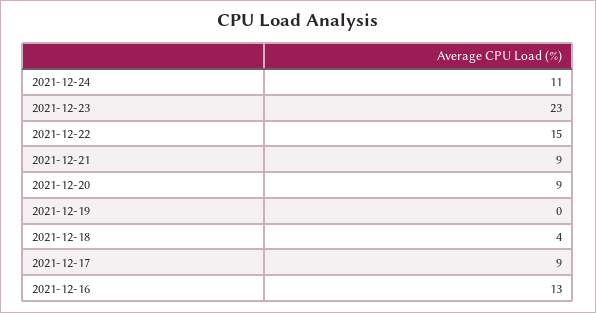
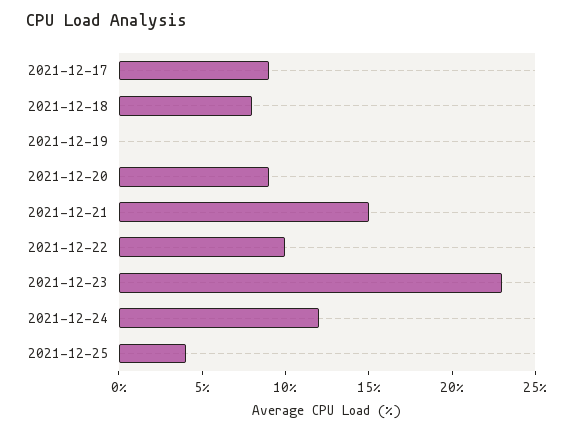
2021-12-24: 11 -> 12
2021-12-22: 15 -> 10
2021-12-21: 9 -> 15
2021-12-18: 4 -> 8
2021-12-16: 13 -> none
2021-12-25: none -> 4

